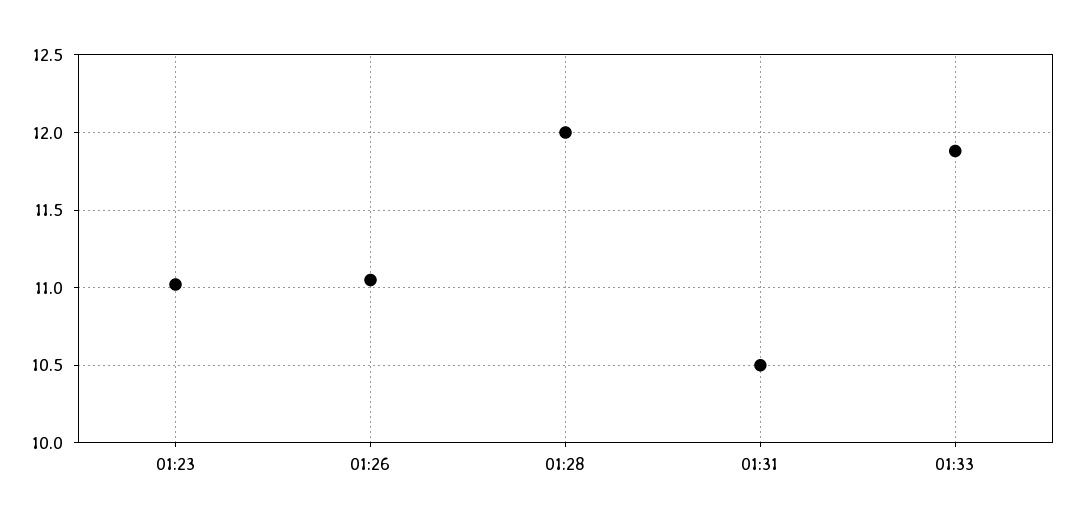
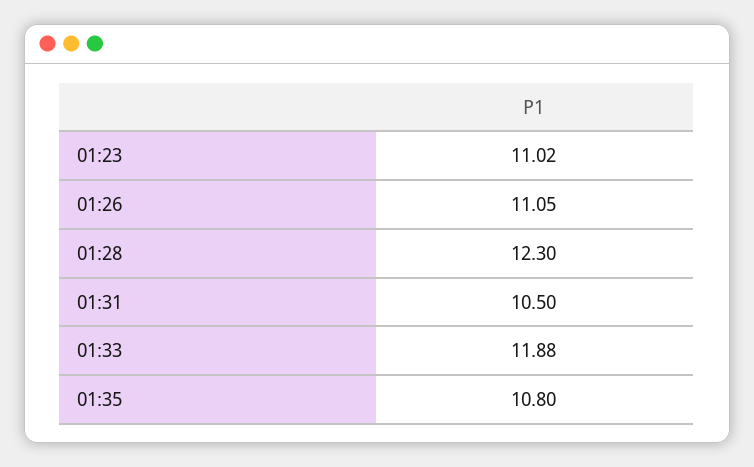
01:28: 12 -> 12.3
01:35: none -> 10.8

